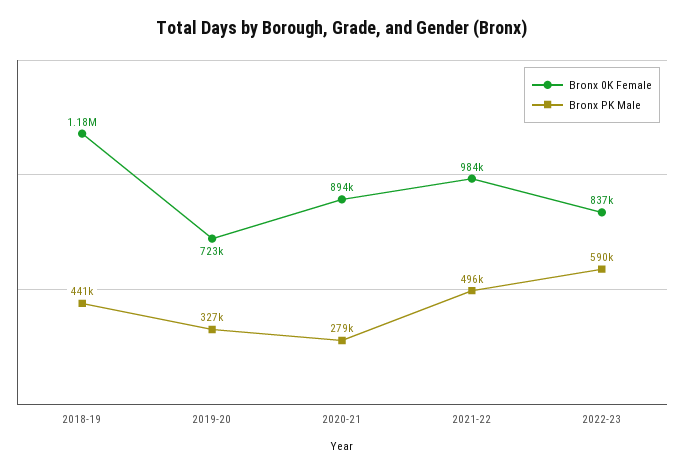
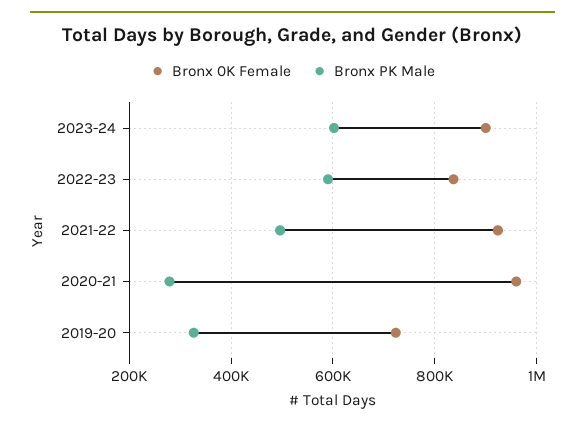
Bronx 0K Female, 2018-19: 1180000 -> none
Bronx PK Male, 2018-19: 441000 -> none
Bronx 0K Female, 2020-21: 894000 -> 960000
Bronx 0K Female, 2021-22: 984000 -> 920000
Bronx 0K Female, 2023-24: none -> 900000
Bronx PK Male, 2023-24: none -> 600000

